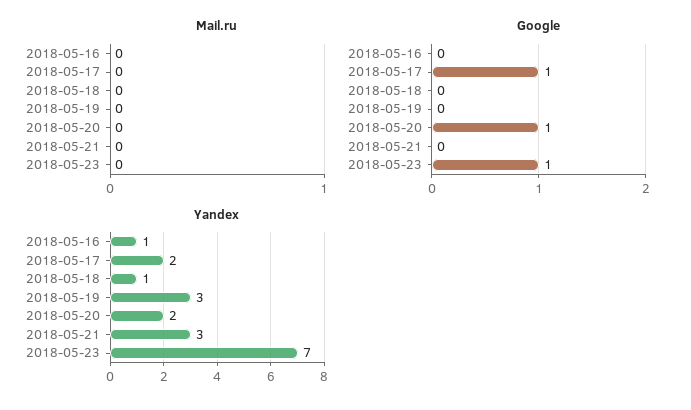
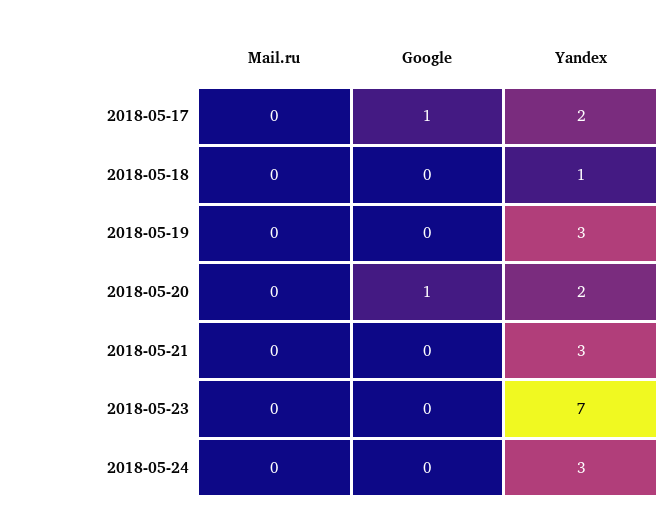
Mail.ru, 2018-05-16: 0 -> none
Google, 2018-05-16: 0 -> none
Google, 2018-05-23: 1 -> 0
Yandex, 2018-05-16: 1 -> none
Mail.ru, 2018-05-24: none -> 0
Google, 2018-05-24: none -> 0
Yandex, 2018-05-24: none -> 3

